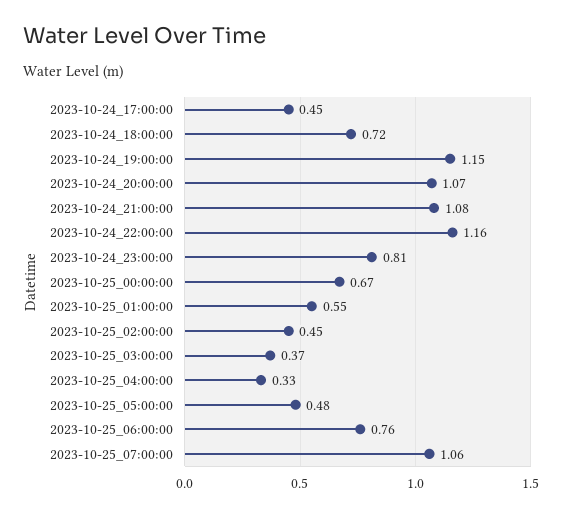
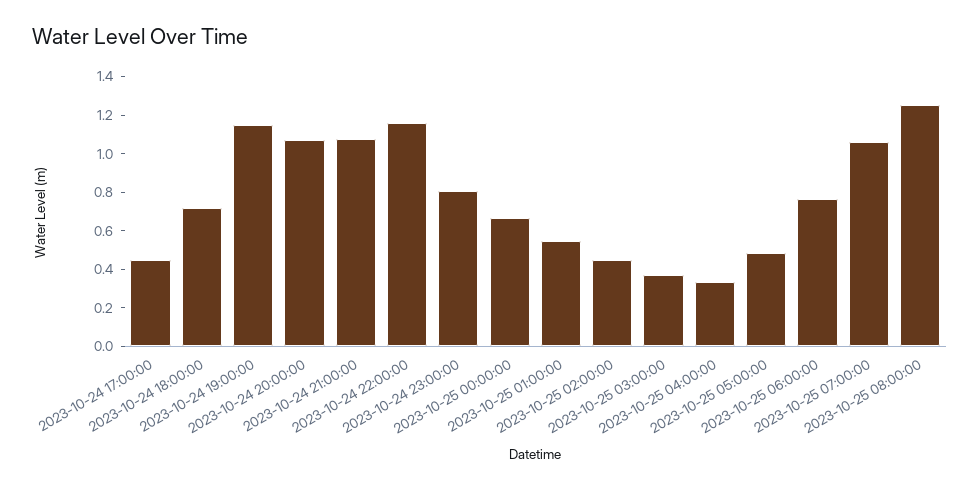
2023-10-25 08:00:00: none -> 1.25

